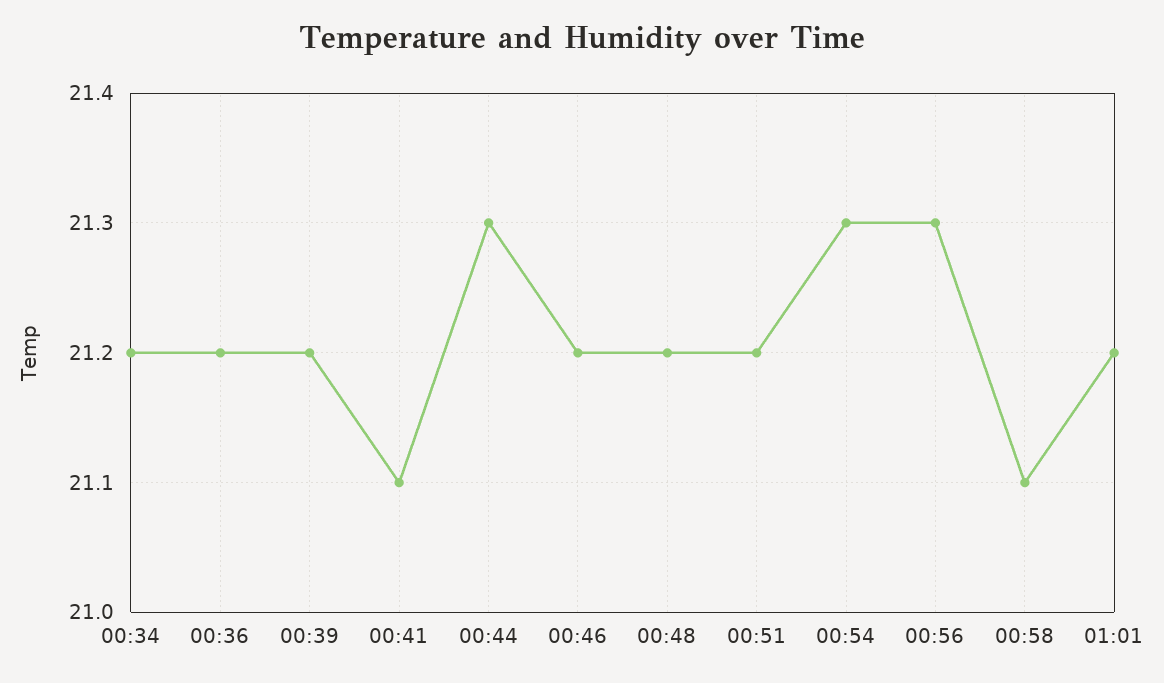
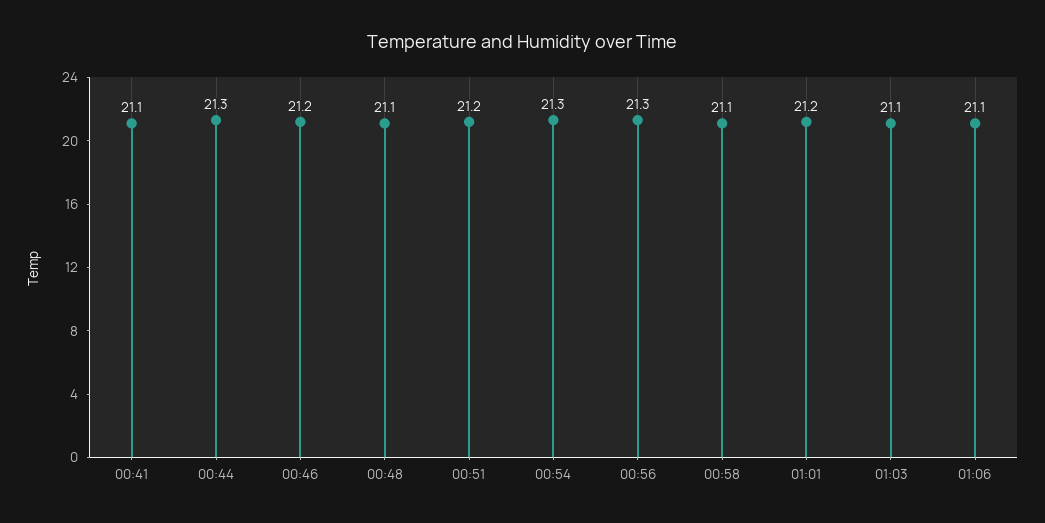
00:34: 21.2 -> none
00:36: 21.2 -> none
00:39: 21.2 -> none
00:48: 21.2 -> 21.1
01:03: none -> 21.1
01:06: none -> 21.1

